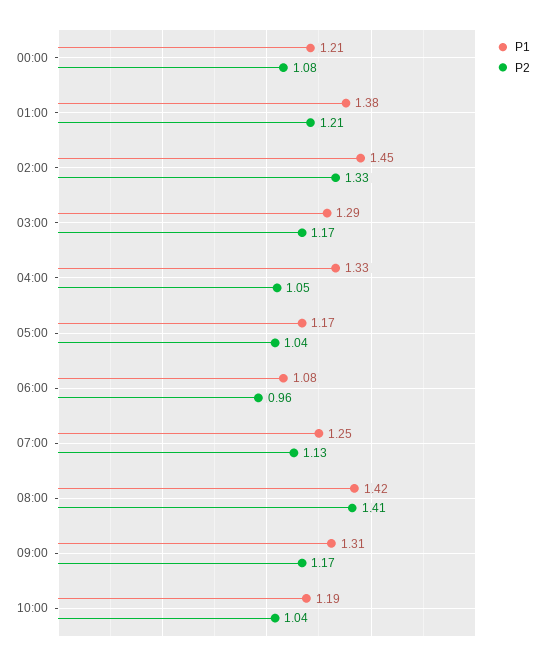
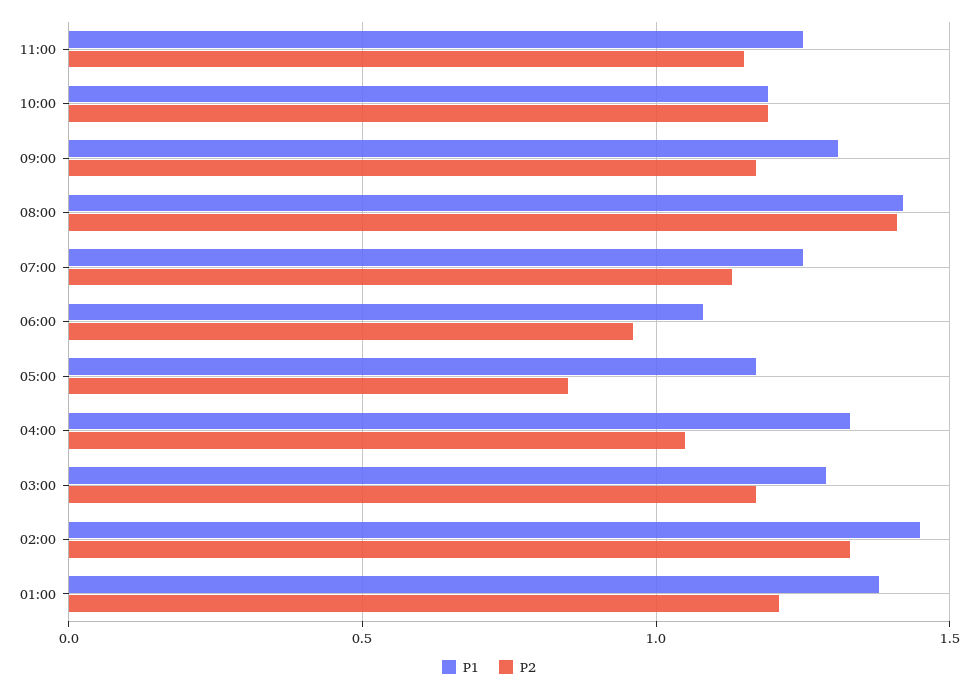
P1, 00:00: 1.21 -> none
P2, 00:00: 1.08 -> none
P2, 05:00: 1.04 -> 0.85
P2, 10:00: 1.04 -> 1.2
P1, 11:00: none -> 1.25
P2, 11:00: none -> 1.15

